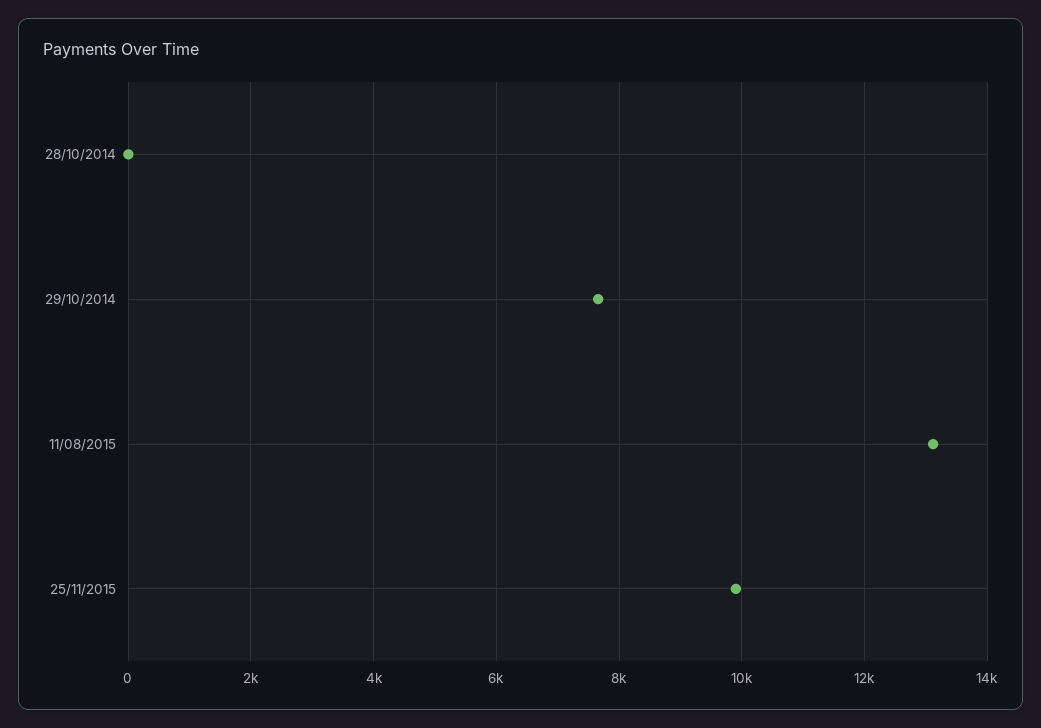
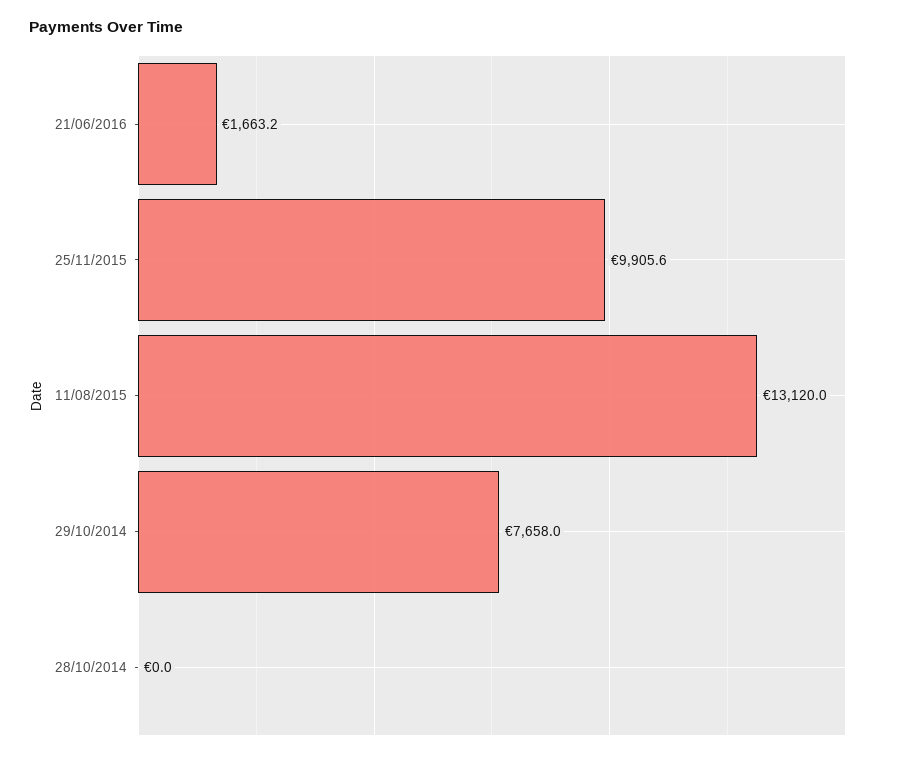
21/06/2016: none -> 1663.2

